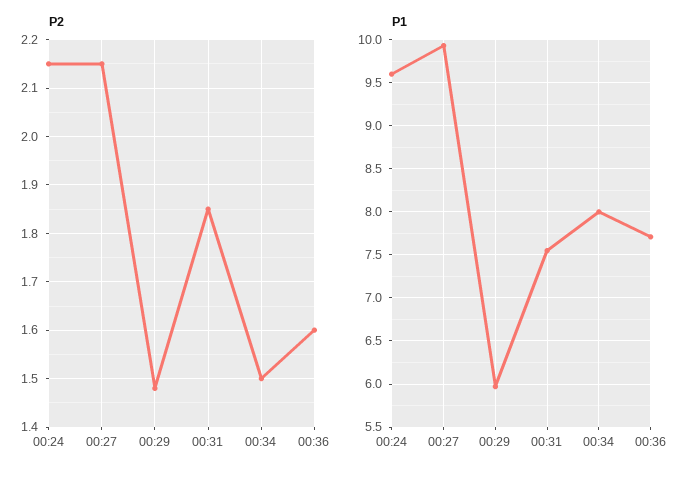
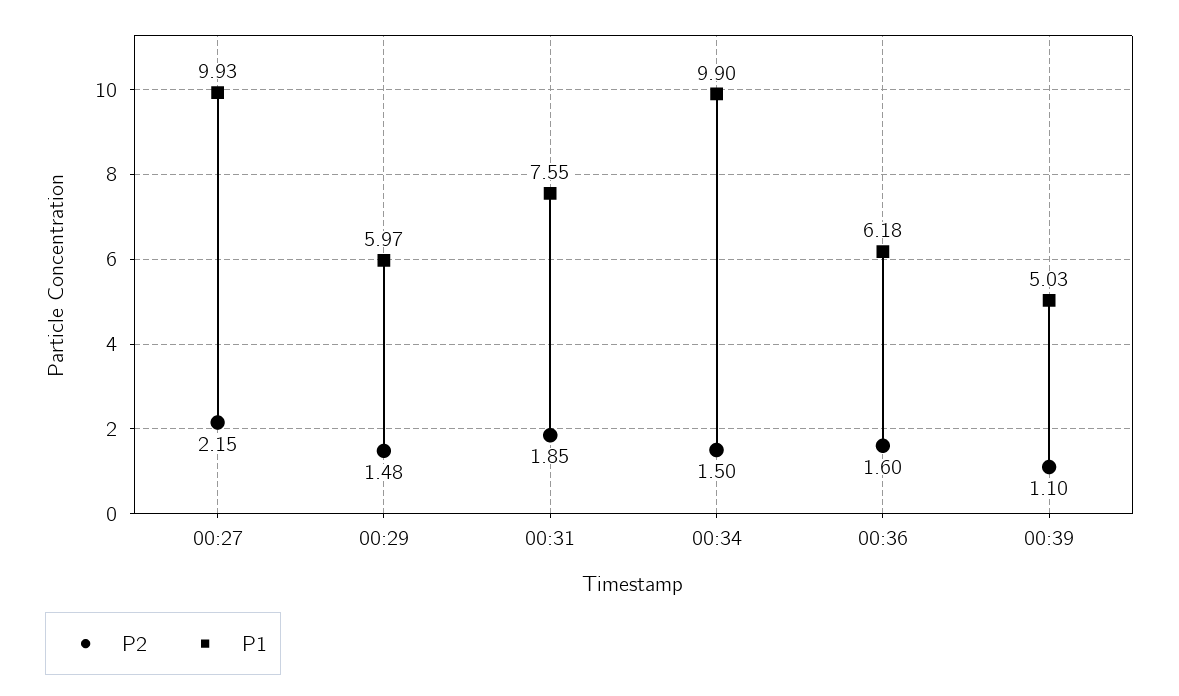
P2, 00:24: 2.15 -> none
P1, 00:24: 9.6 -> none
P1, 00:34: 8 -> 9.9
P1, 00:36: 7.7 -> 6.18
P2, 00:39: none -> 1.1
P1, 00:39: none -> 5.03

